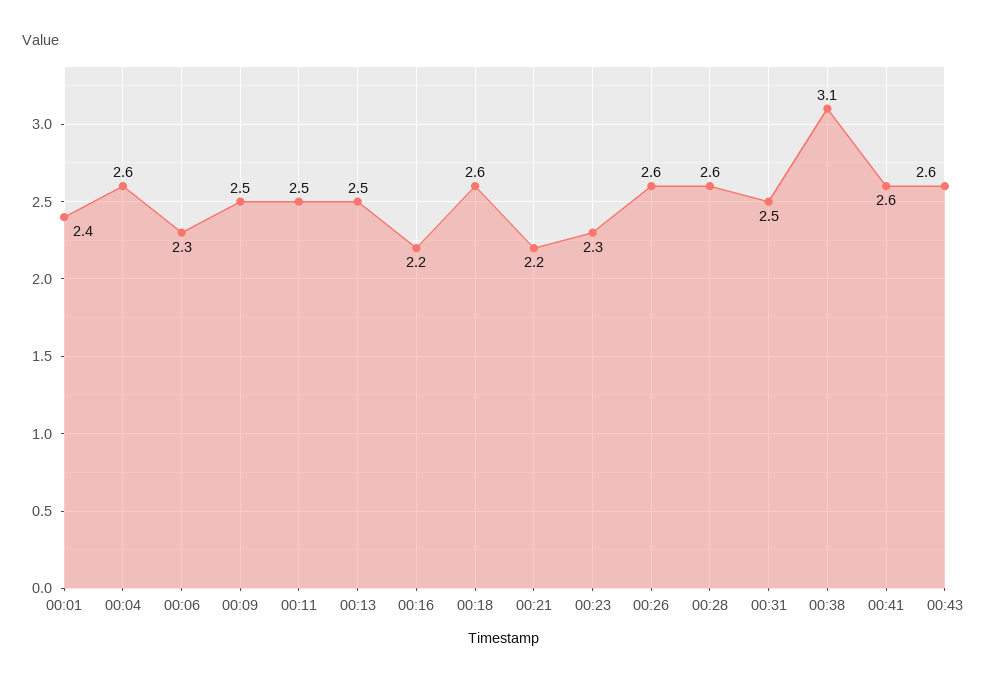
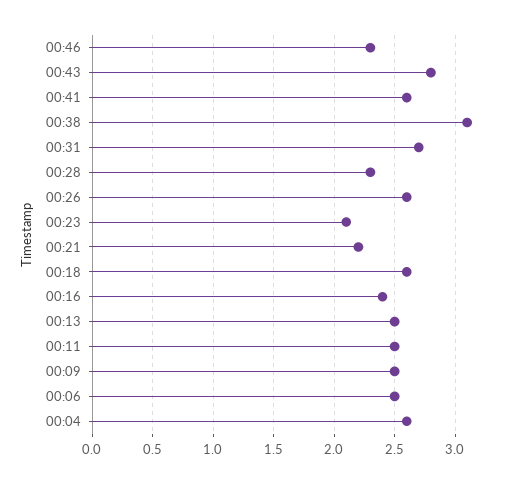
00:01: 2.4 -> none
00:06: 2.3 -> 2.5
00:16: 2.2 -> 2.4
00:23: 2.3 -> 2.1
00:28: 2.6 -> 2.3
00:31: 2.5 -> 2.7
00:43: 2.6 -> 2.8
00:46: none -> 2.3

